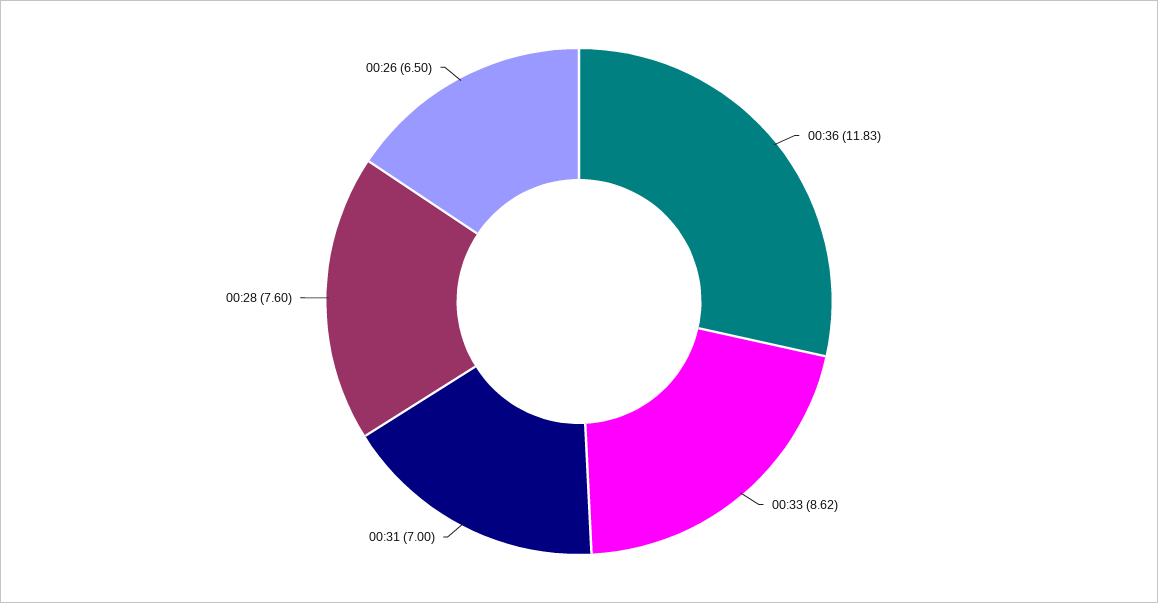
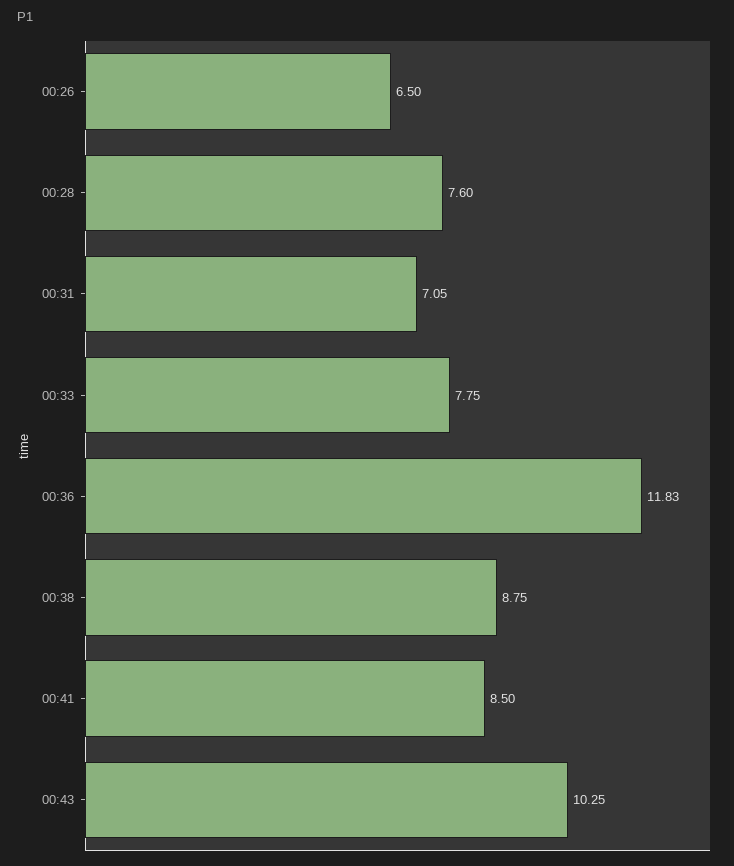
00:33: 8.62 -> 7.75
00:31: 7 -> 7.05
00:38: none -> 8.75
00:41: none -> 8.5
00:43: none -> 10.25

